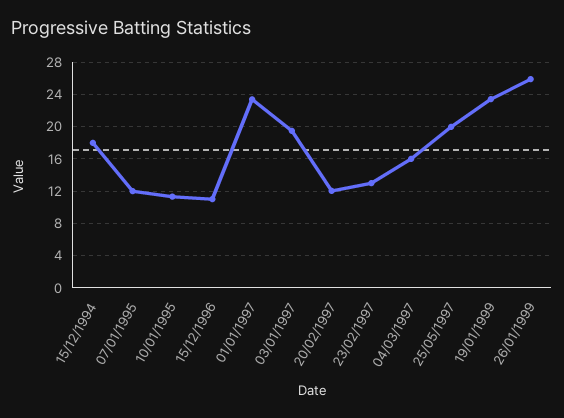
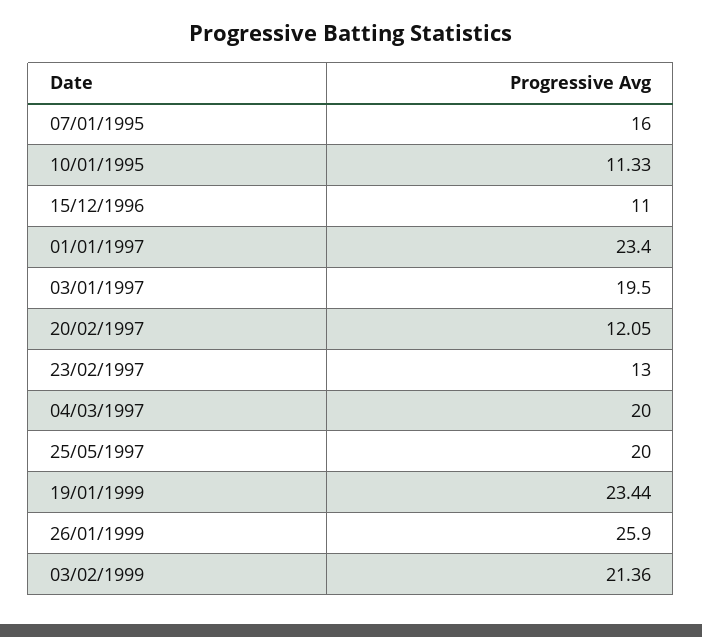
15/12/1994: 18 -> none
07/01/1995: 12 -> 16
04/03/1997: 16 -> 20
03/02/1999: none -> 21.36

